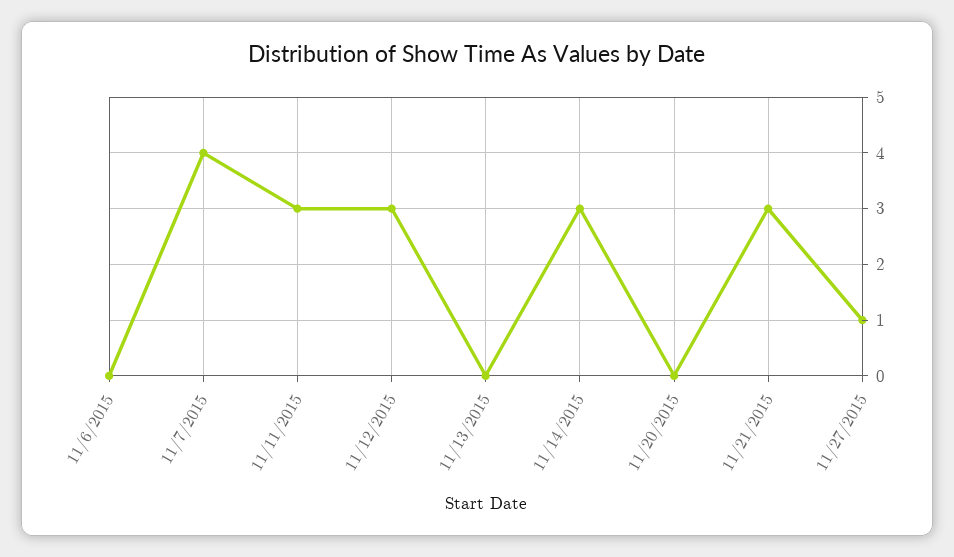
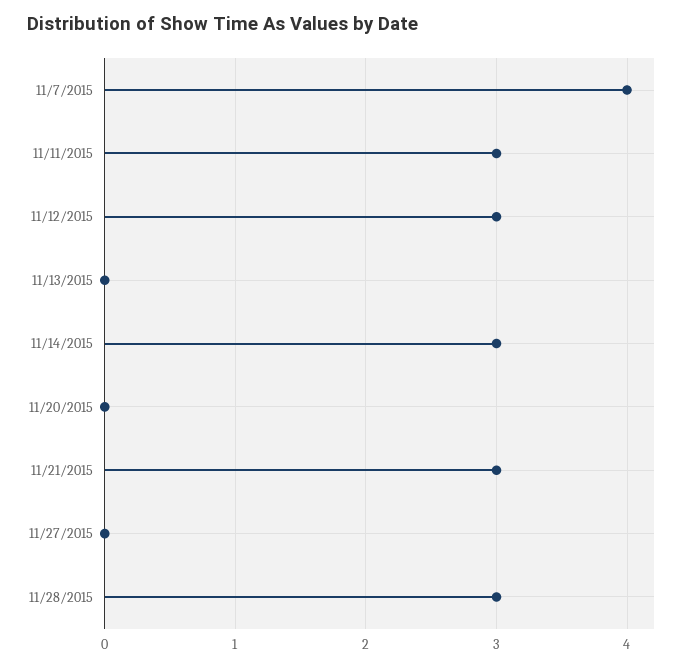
11/6/2015: 0 -> none
11/27/2015: 1 -> 0
11/28/2015: none -> 3

